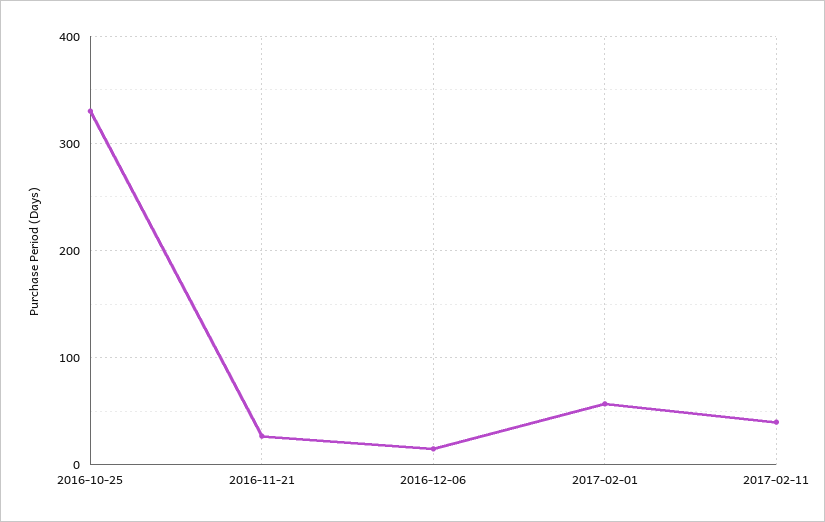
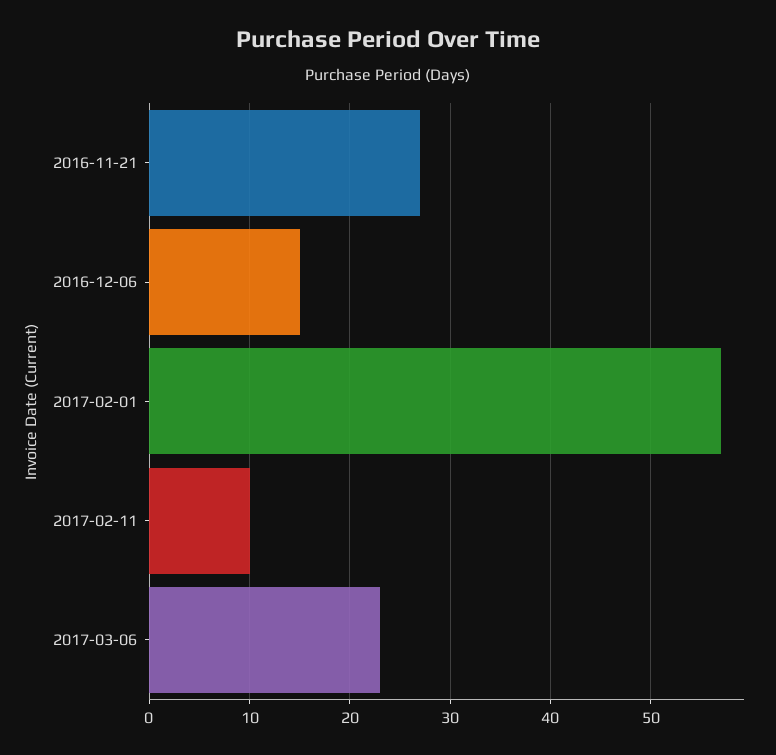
2016-10-25: 330 -> none
2017-02-11: 40 -> 10
2017-03-06: none -> 23

